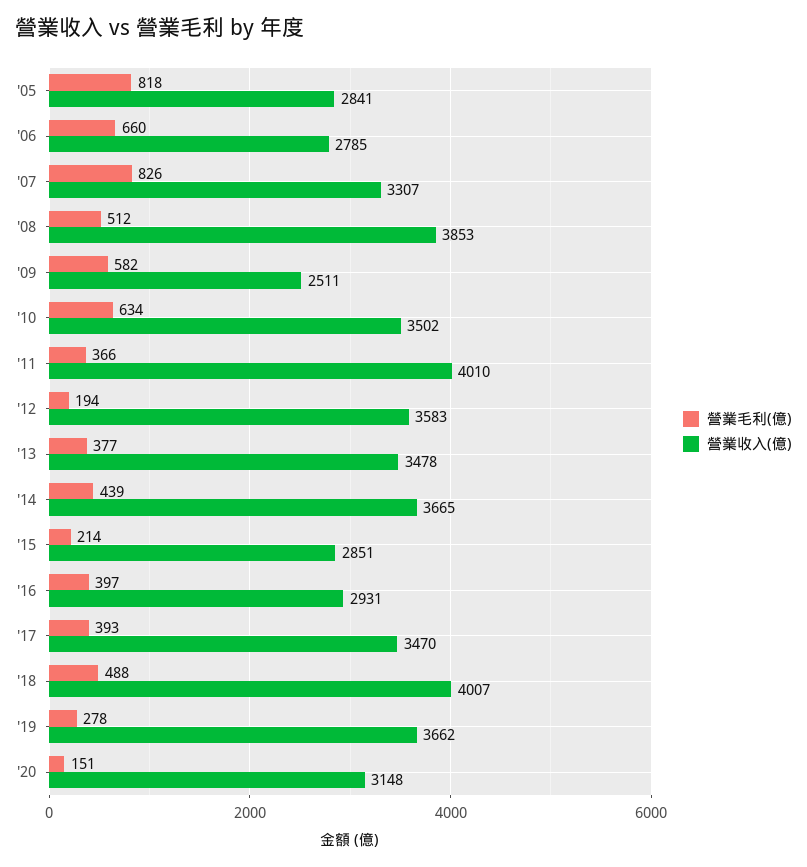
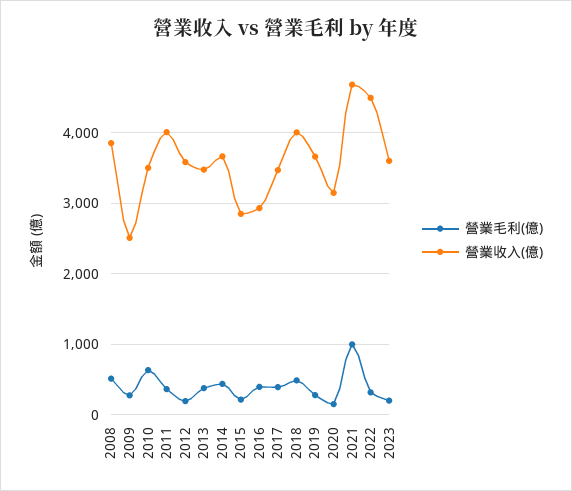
營業毛利(億), '05: 818 -> none
營業收入(億), '05: 2841 -> none
營業毛利(億), '06: 660 -> none
營業收入(億), '06: 2785 -> none
營業毛利(億), '07: 826 -> none
營業收入(億), '07: 3307 -> none
營業毛利(億), '09: 582 -> 300
營業毛利(億), 2021: none -> 1000
營業收入(億), 2021: none -> 4700
營業毛利(億), 2022: none -> 300
營業收入(億), 2022: none -> 4500
營業毛利(億), 2023: none -> 200
營業收入(億), 2023: none -> 3600

